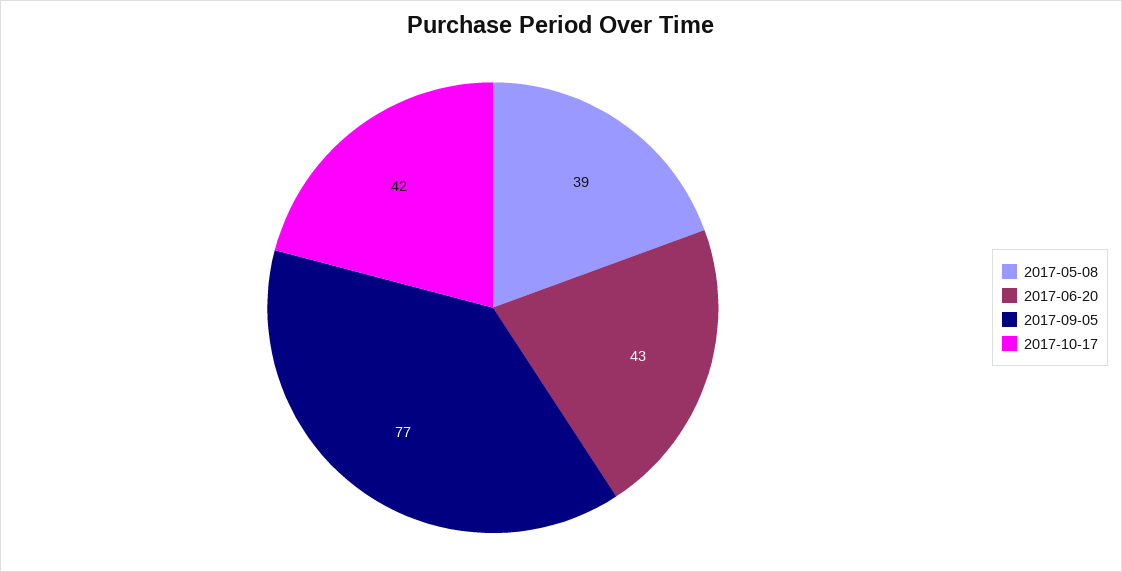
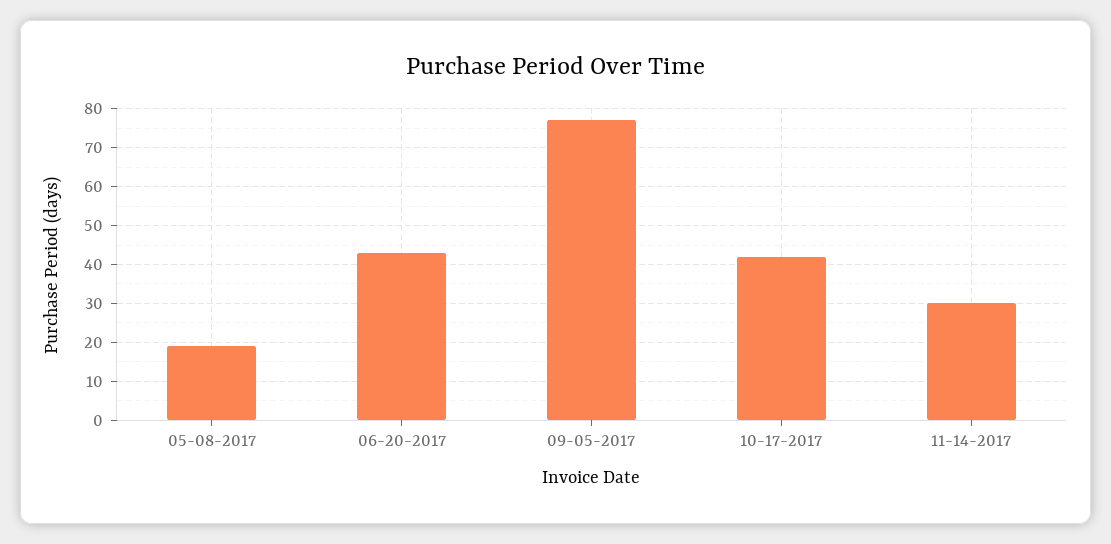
2017-05-08: 39 -> 20
11-14-2017: none -> 30

